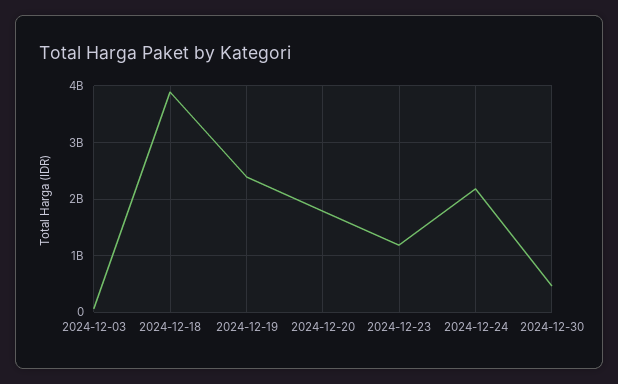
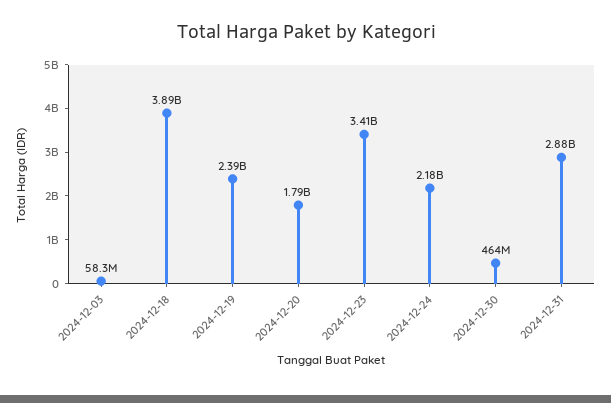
2024-12-23: 1200000000 -> 3410000000
2024-12-31: none -> 2880000000

